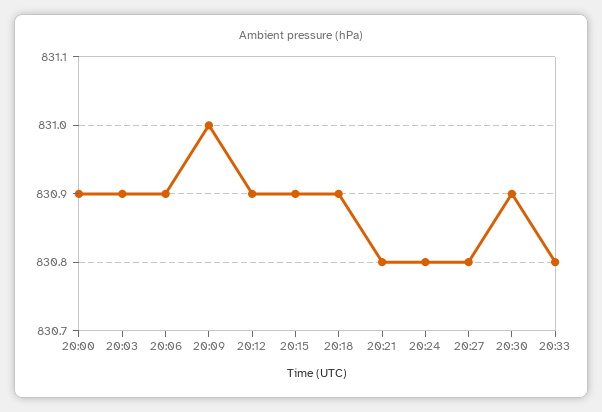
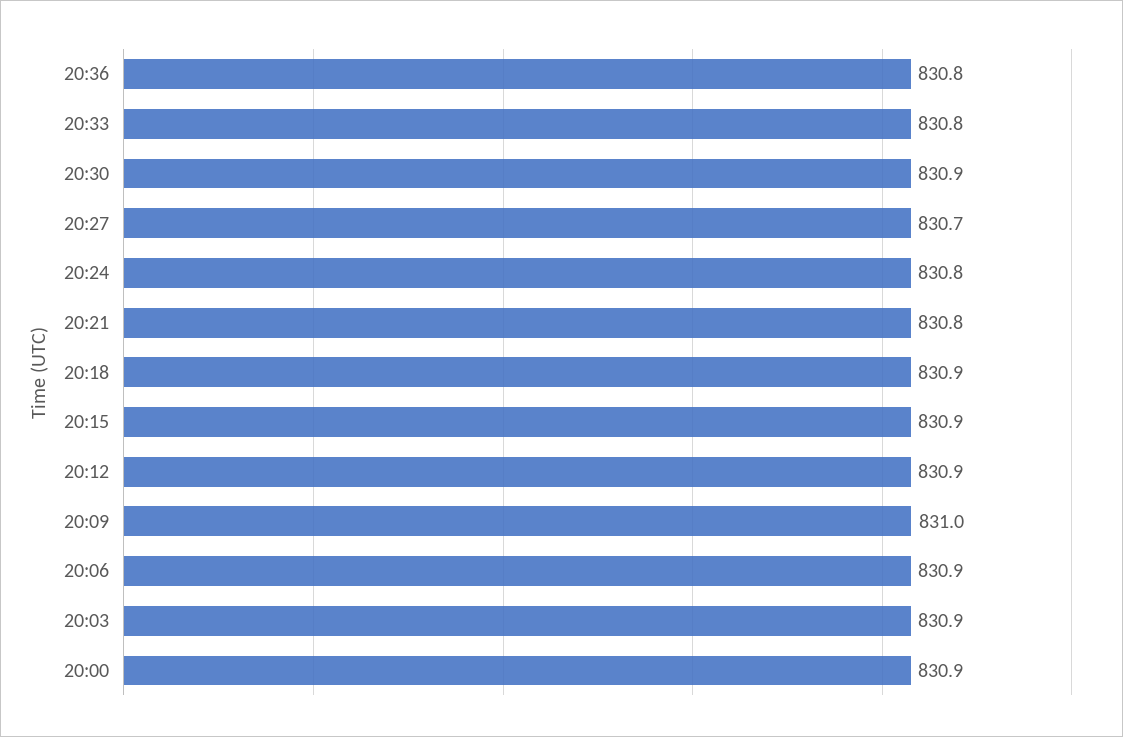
20:27: 830.8 -> 830.7
20:36: none -> 830.8

